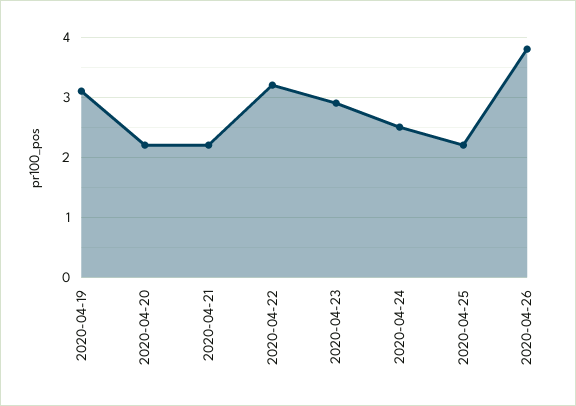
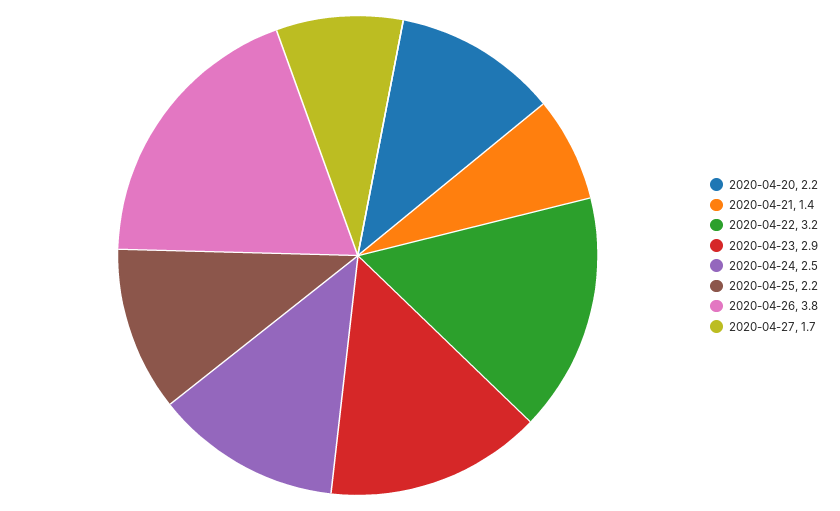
2020-04-19: 3.1 -> none
2020-04-21: 2.2 -> 1.4
2020-04-27: none -> 1.7

